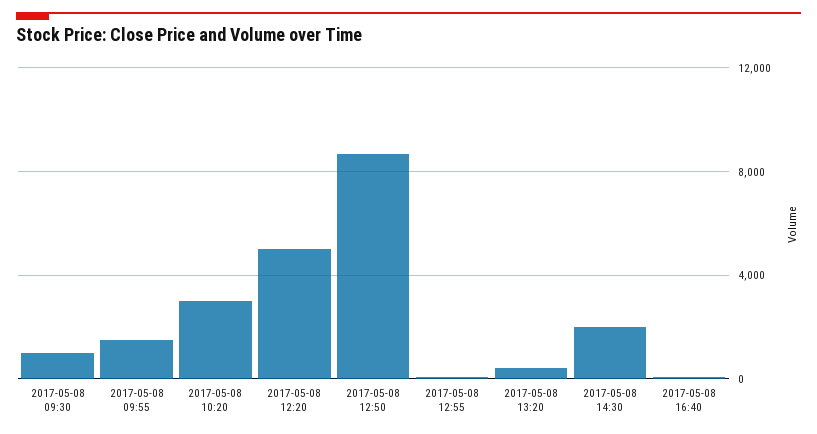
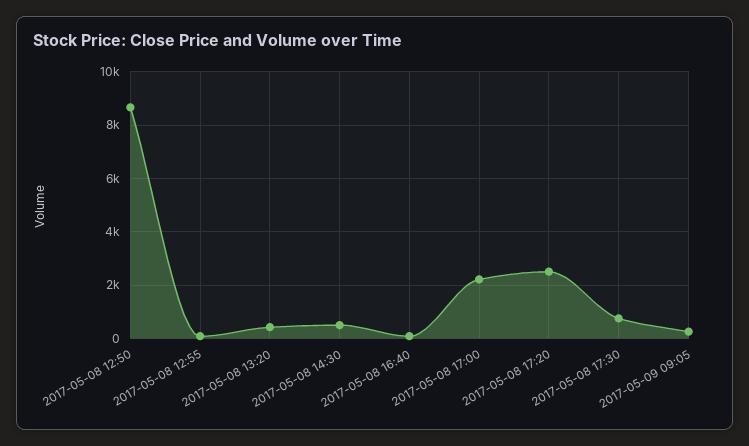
2017-05-08 09:30: 1000 -> none
2017-05-08 09:55: 1500 -> none
2017-05-08 10:20: 3000 -> none
2017-05-08 12:20: 5000 -> none
2017-05-08 14:30: 2000 -> 500
2017-05-08 17:00: none -> 2250
2017-05-08 17:20: none -> 2500
2017-05-08 17:30: none -> 750
2017-05-09 09:05: none -> 250

